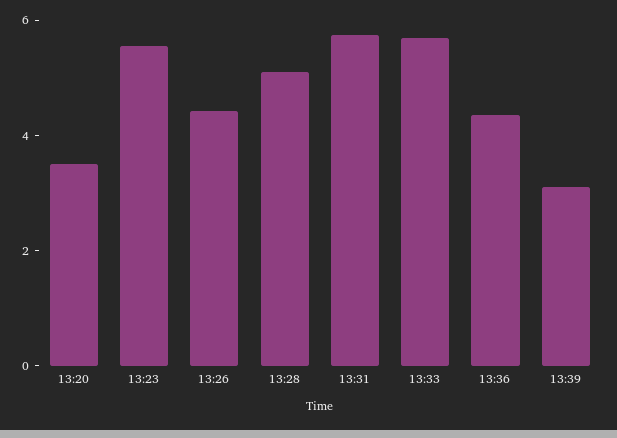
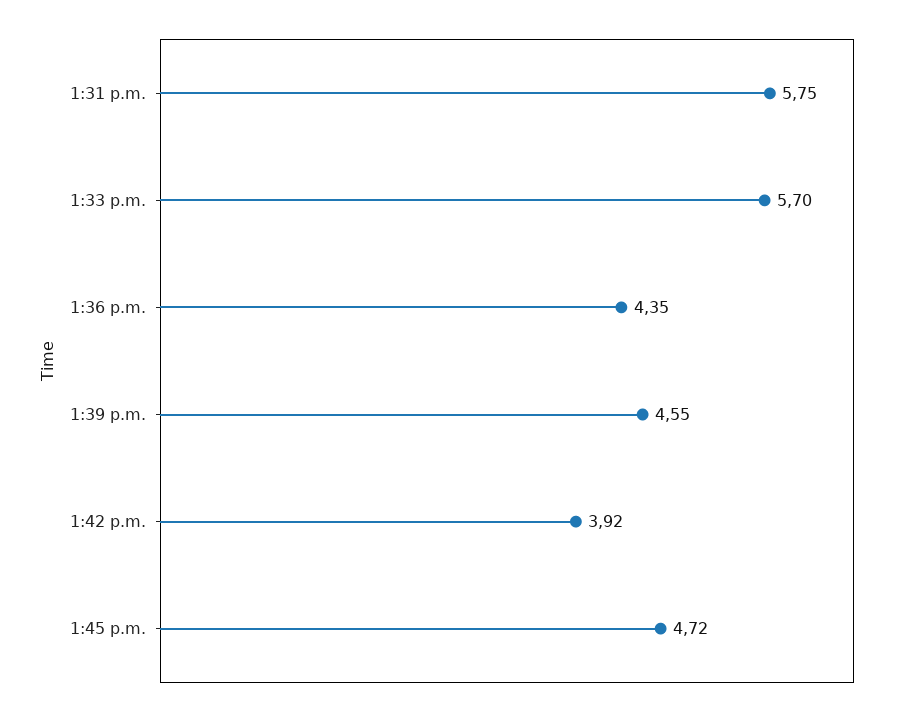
13:20: 3.5 -> none
13:23: 5.5 -> none
13:26: 4.5 -> none
13:28: 5 -> none
13:39: 3 -> 4.55
1:42 p.m.: none -> 3.92
1:45 p.m.: none -> 4.72

